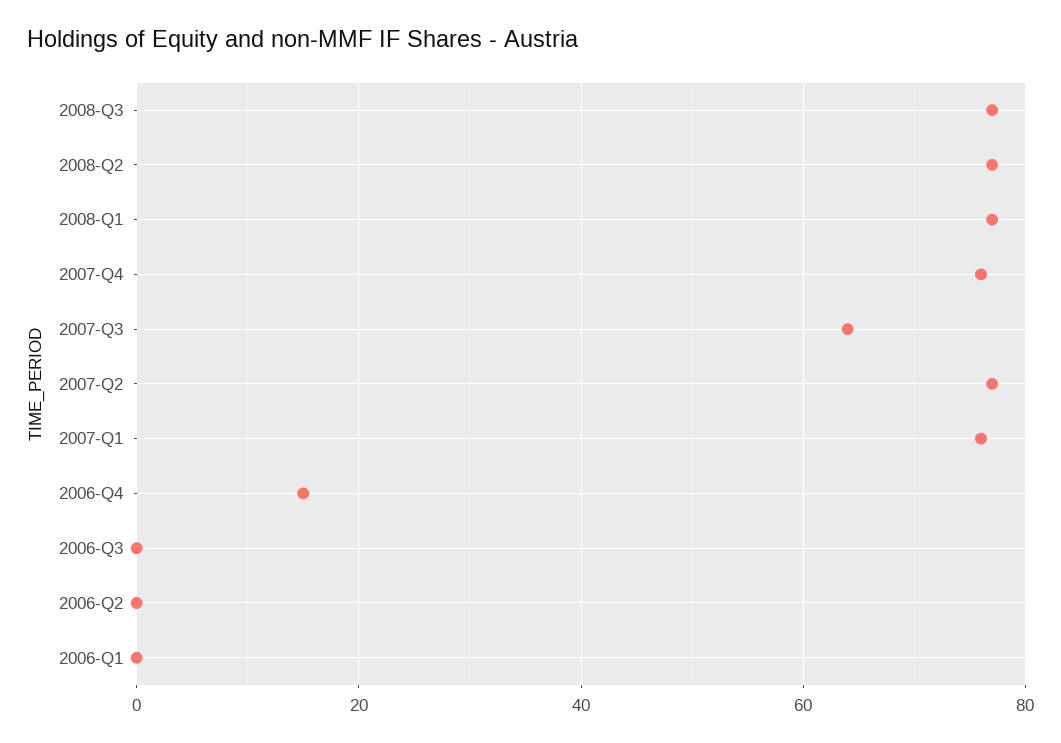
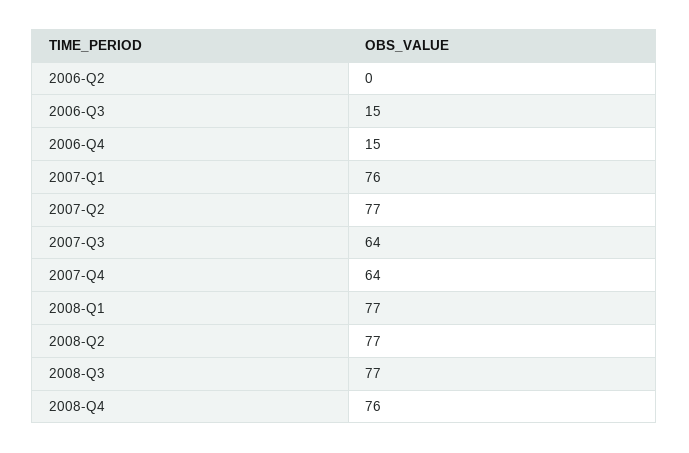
2007-Q4: 75 -> 64
2006-Q3: 0 -> 15
2006-Q1: 0 -> none
2008-Q4: none -> 76

